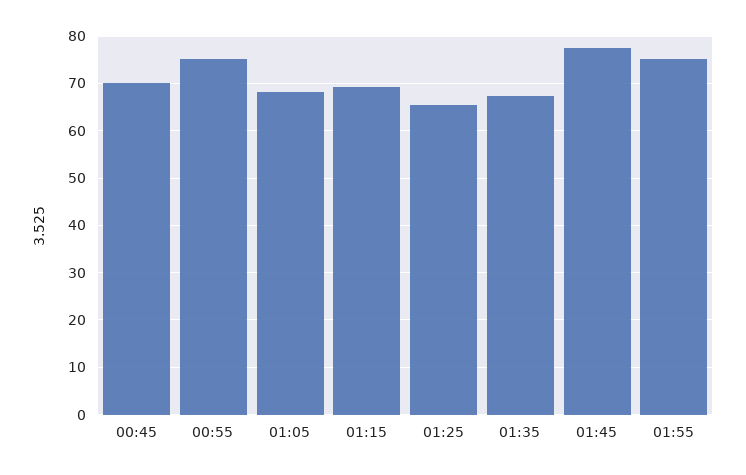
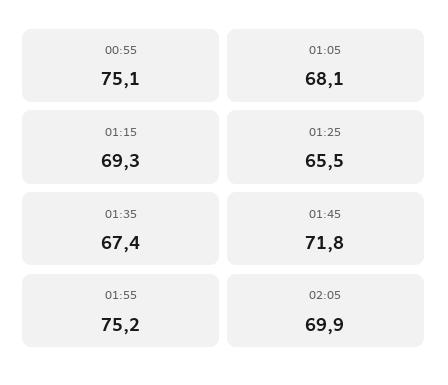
00:45: 70 -> none
01:45: 78 -> 71.8
02:05: none -> 69.9

